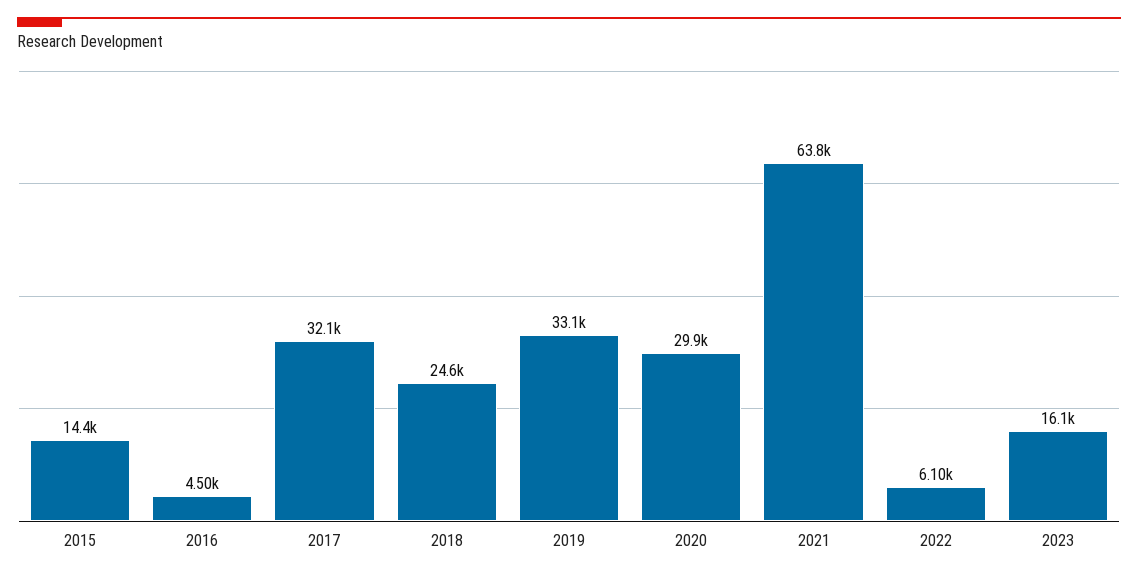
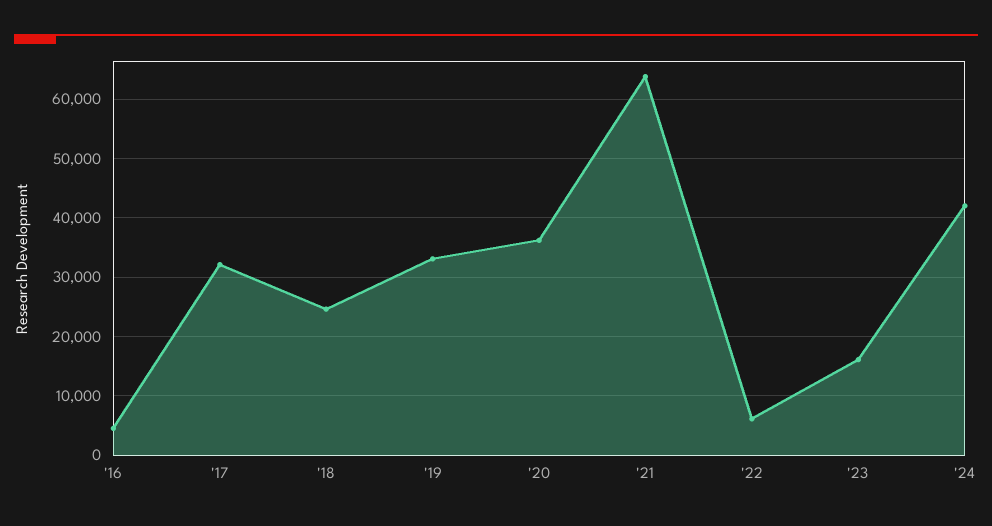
2015: 14400 -> none
2020: 29900 -> 36000
'24: none -> 42000

